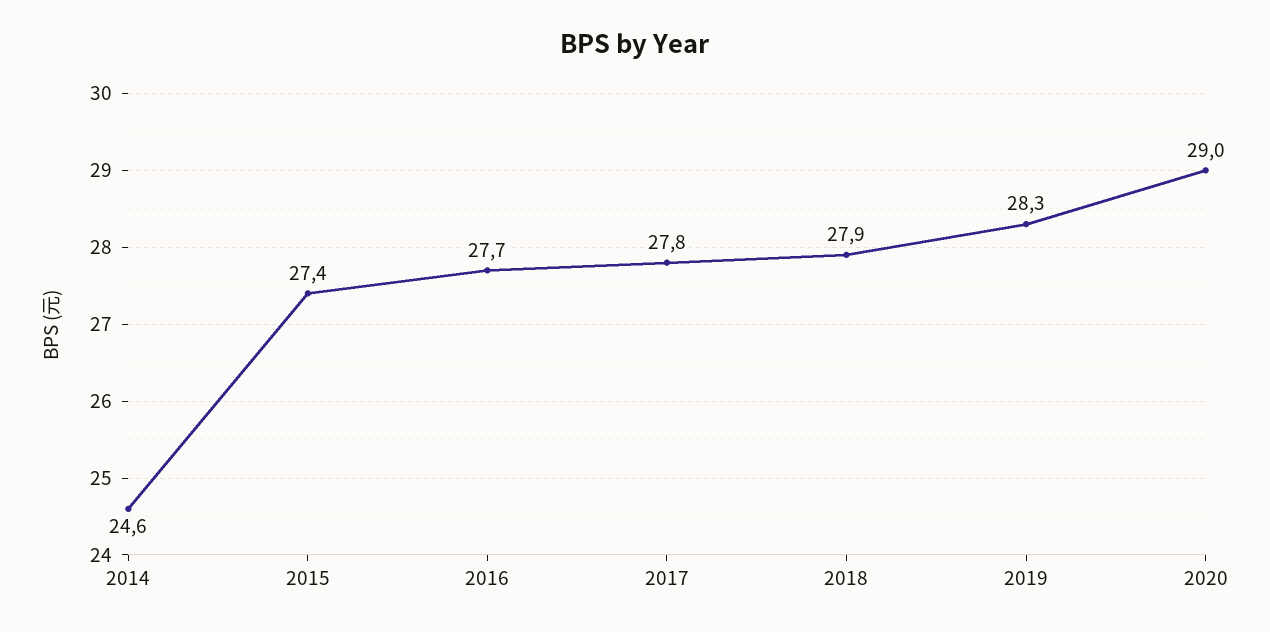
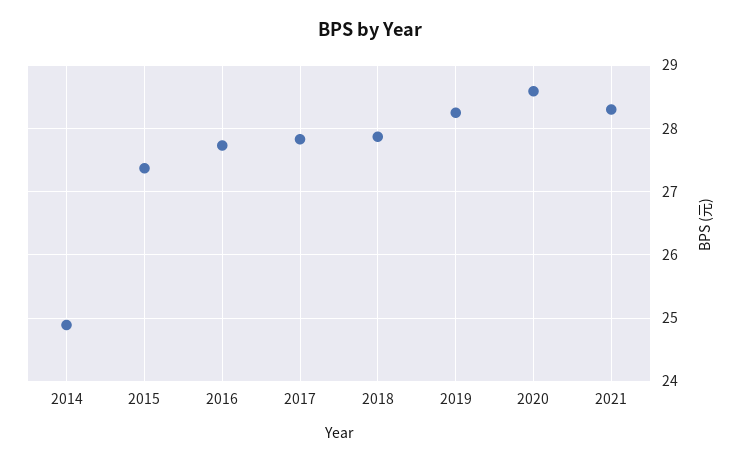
2014: 24.6 -> 24.9
2020: 29 -> 28.6
2021: none -> 28.3

